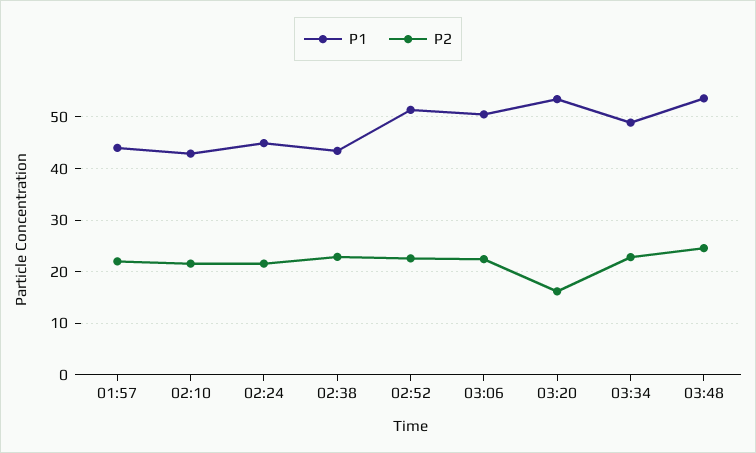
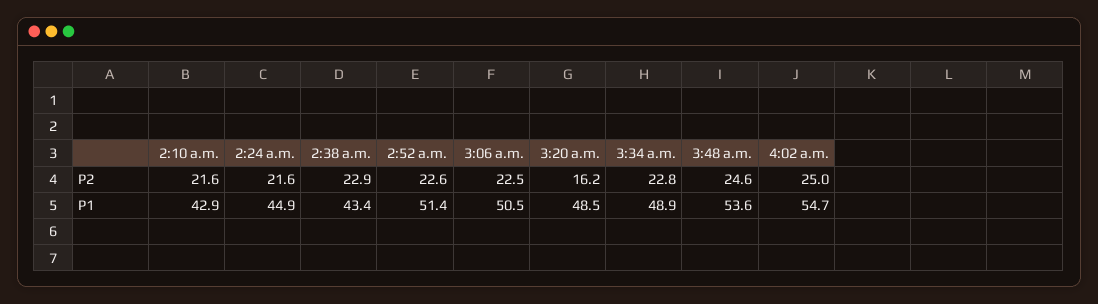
P1, 01:57: 44 -> none
P2, 01:57: 22 -> none
P1, 03:20: 54 -> 48.5
P2, 4:02 a.m.: none -> 25
P1, 4:02 a.m.: none -> 54.7

